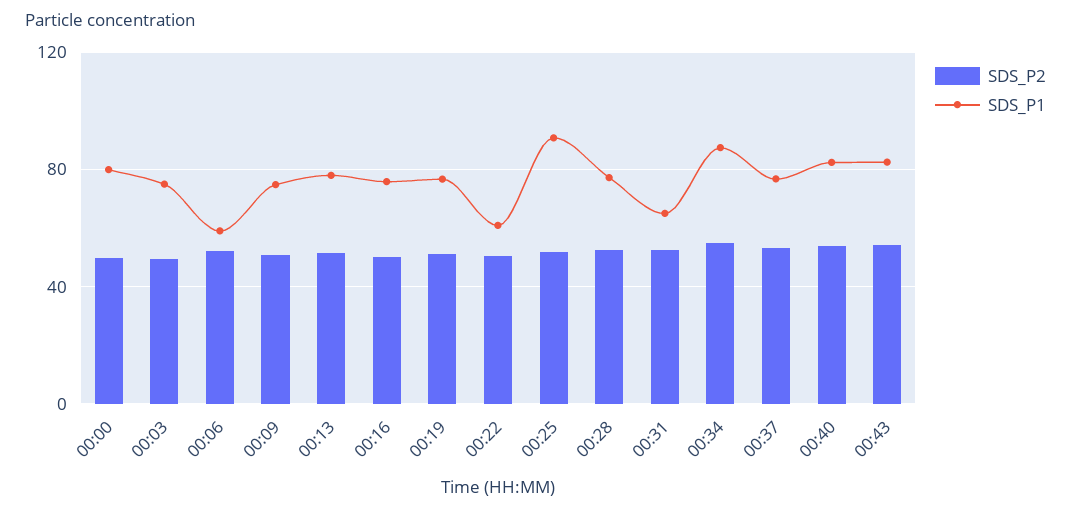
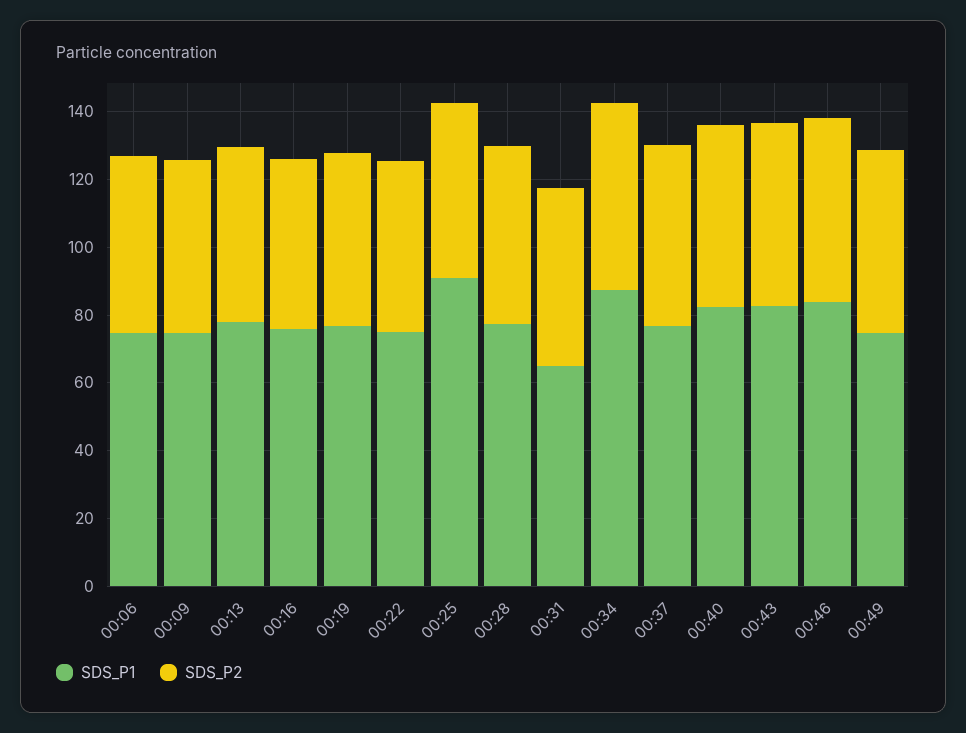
SDS_P2, 00:00: 50 -> none
SDS_P1, 00:00: 80 -> none
SDS_P2, 00:03: 50 -> none
SDS_P1, 00:03: 75 -> none
SDS_P1, 00:06: 60 -> 75
SDS_P1, 00:22: 60 -> 75
SDS_P1, 00:46: none -> 85
SDS_P2, 00:46: none -> 55
SDS_P1, 00:49: none -> 75
SDS_P2, 00:49: none -> 55

